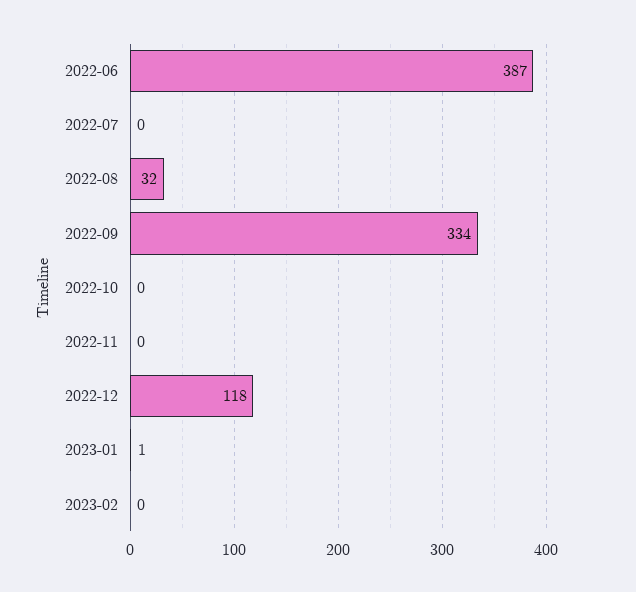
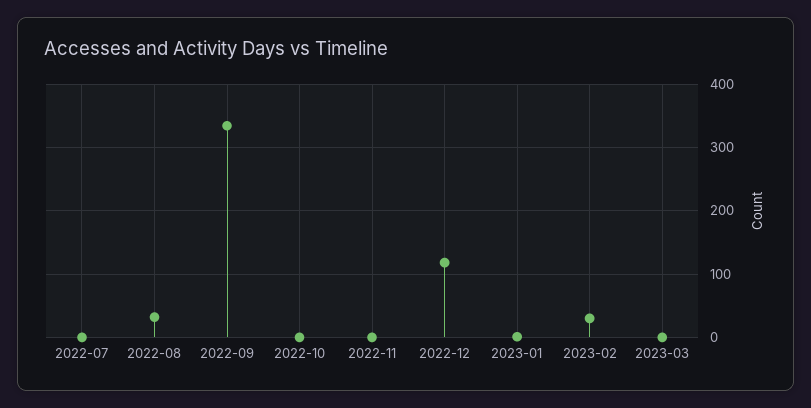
2022-06: 387 -> none
2023-02: 0 -> 30
2023-03: none -> 0

